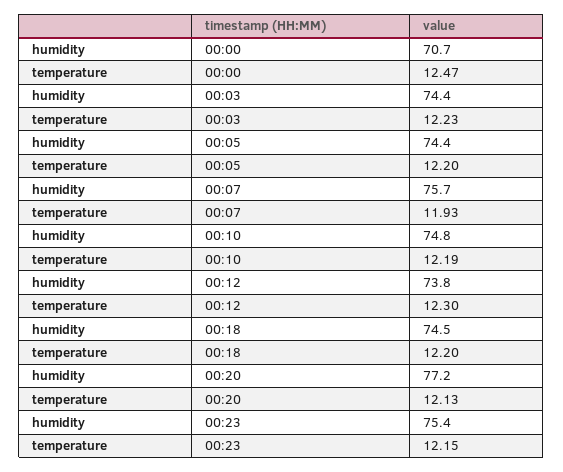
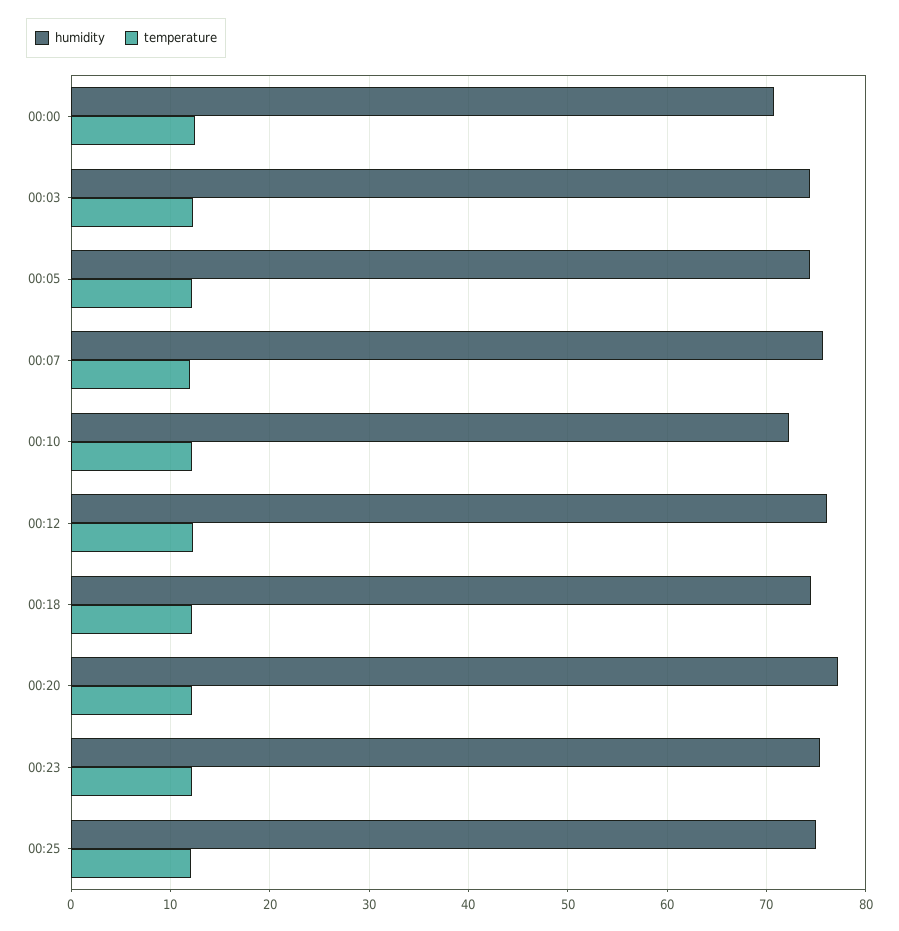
humidity, 00:10: 74.8 -> 72
humidity, 00:12: 73.8 -> 76
humidity, 00:25: none -> 75
temperature, 00:25: none -> 12

